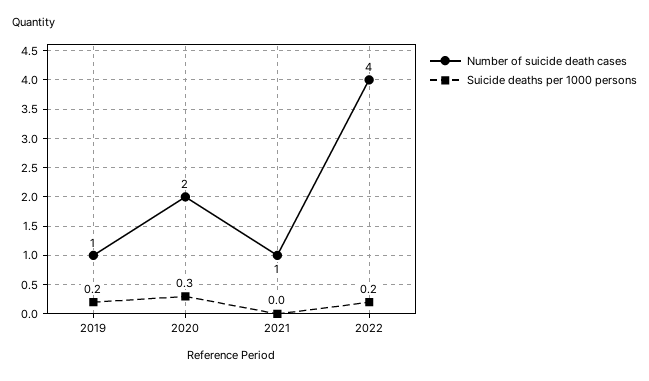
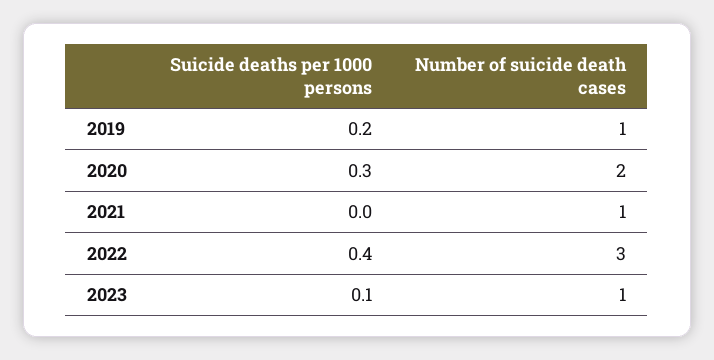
Number of suicide death cases, 2022: 4 -> 3
Suicide deaths per 1000 persons, 2022: 0.2 -> 0.4
Suicide deaths per 1000 persons, 2023: none -> 0.1
Number of suicide death cases, 2023: none -> 1

